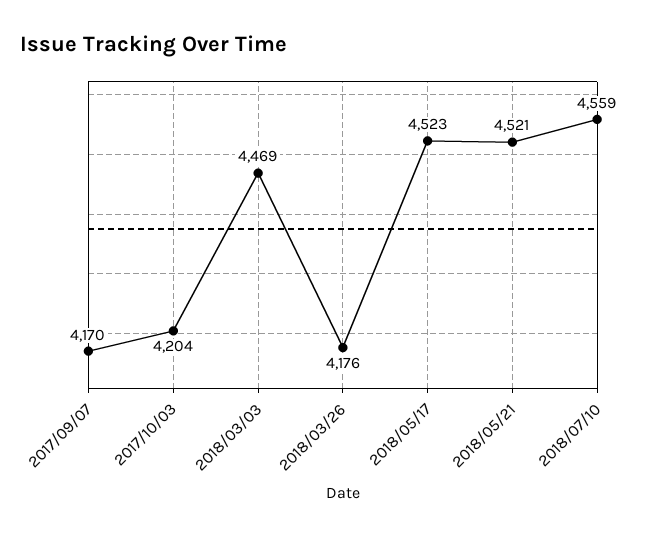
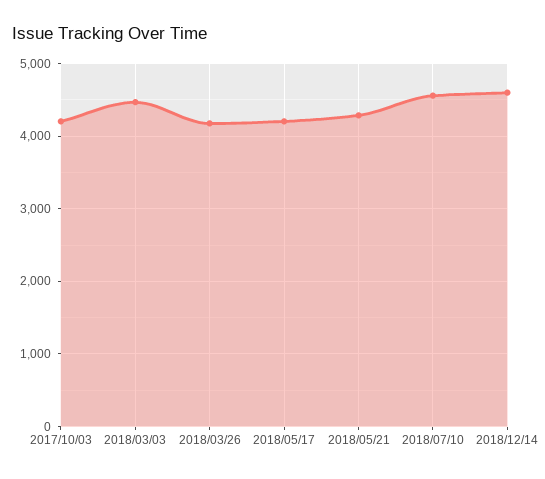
2017/09/07: 4170 -> none
2018/05/17: 4523 -> 4200
2018/05/21: 4521 -> 4300
2018/12/14: none -> 4600

